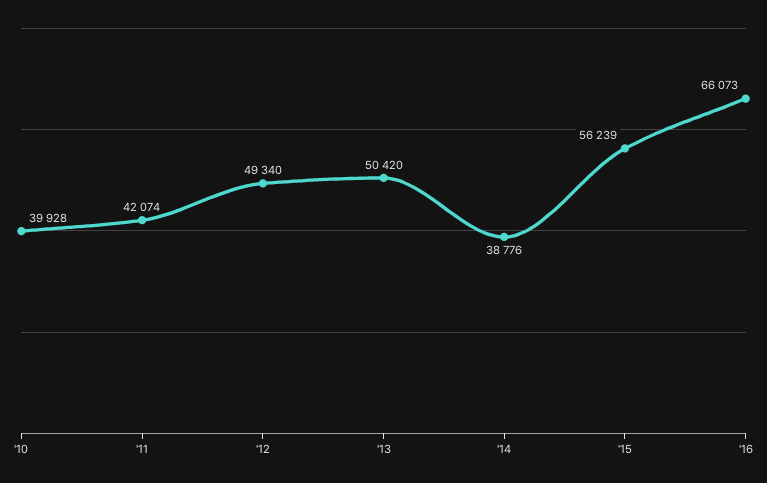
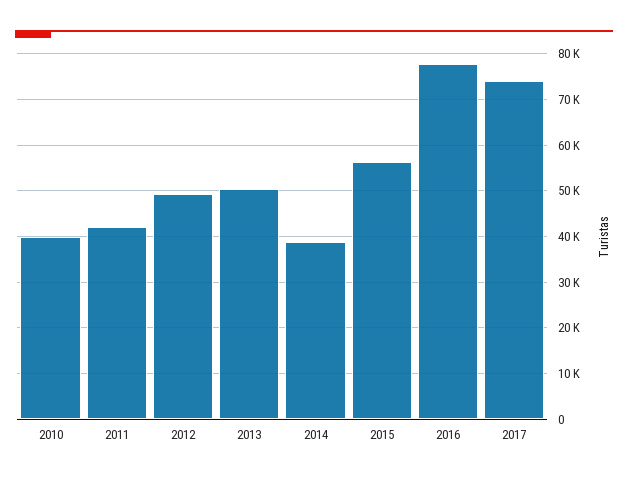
'16: 66073 -> 78000
2017: none -> 74000

